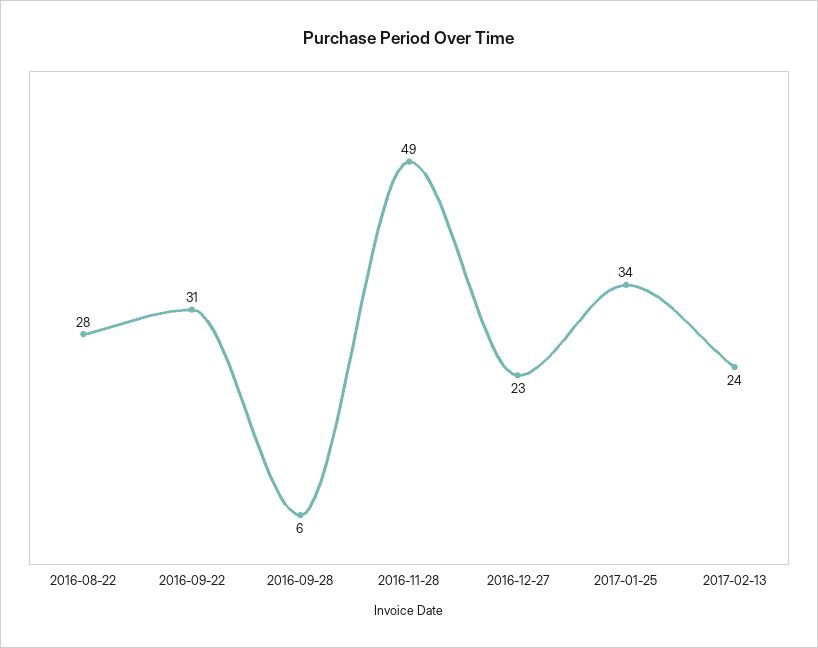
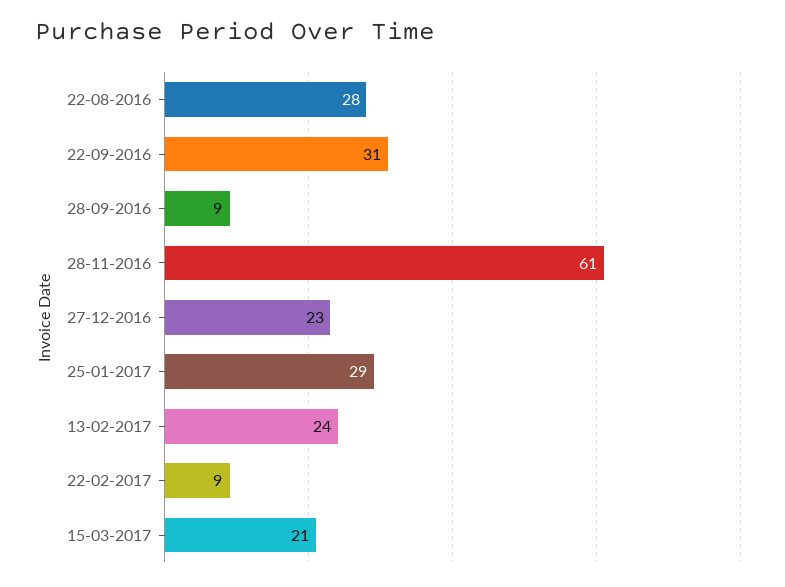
2016-09-28: 6 -> 9
2016-11-28: 49 -> 61
2017-01-25: 34 -> 29
22-02-2017: none -> 9
15-03-2017: none -> 21

